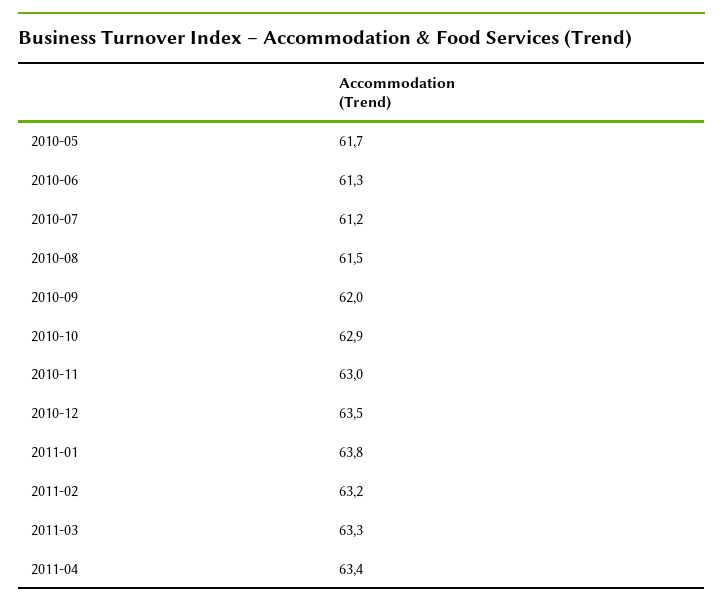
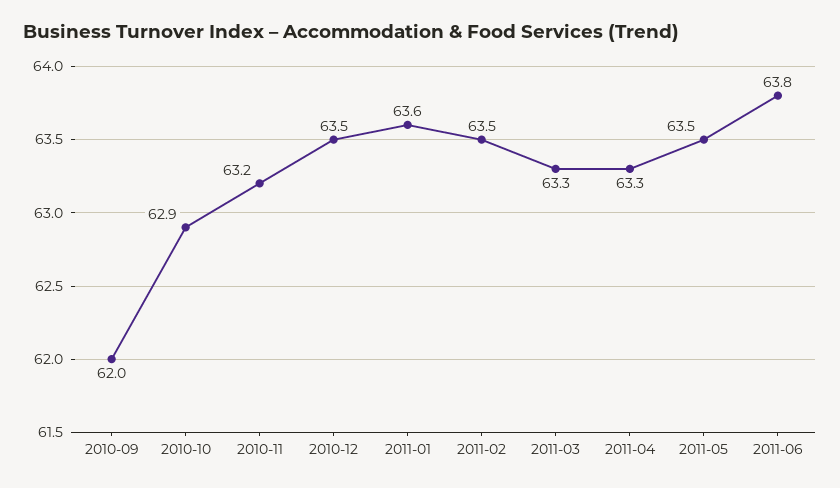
2010-05: 61.7 -> none
2010-06: 61.3 -> none
2010-07: 61.2 -> none
2010-08: 61.5 -> none
2010-11: 63 -> 63.2
2011-01: 63.8 -> 63.6
2011-02: 63.2 -> 63.5
2011-04: 63.4 -> 63.3
2011-05: none -> 63.5
2011-06: none -> 63.8

